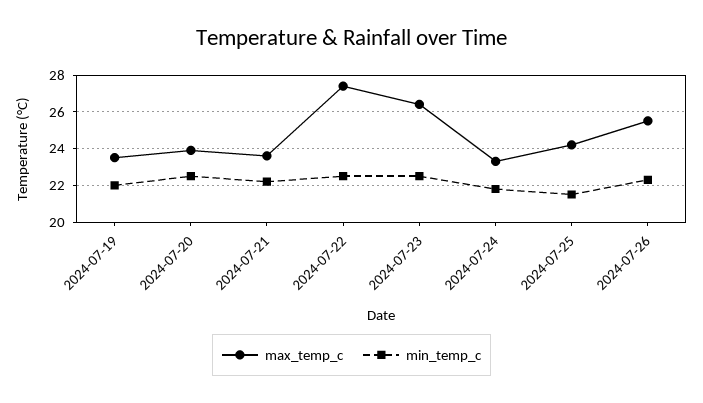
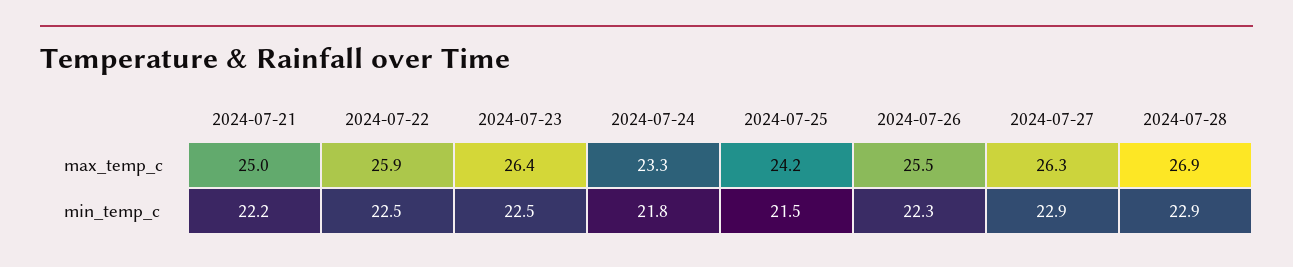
max_temp_c, 2024-07-19: 23.5 -> none
min_temp_c, 2024-07-19: 22 -> none
max_temp_c, 2024-07-20: 24 -> none
min_temp_c, 2024-07-20: 22.5 -> none
max_temp_c, 2024-07-21: 23.5 -> 25
max_temp_c, 2024-07-22: 27.5 -> 25.9
max_temp_c, 2024-07-27: none -> 26.3
max_temp_c, 2024-07-28: none -> 26.9
min_temp_c, 2024-07-27: none -> 22.9
min_temp_c, 2024-07-28: none -> 22.9

